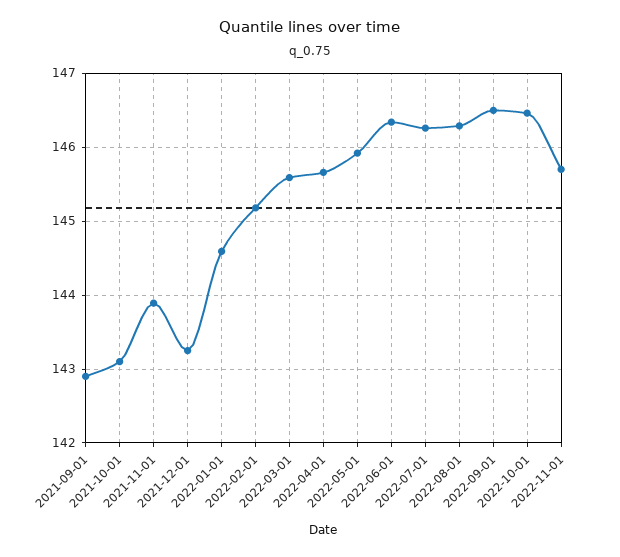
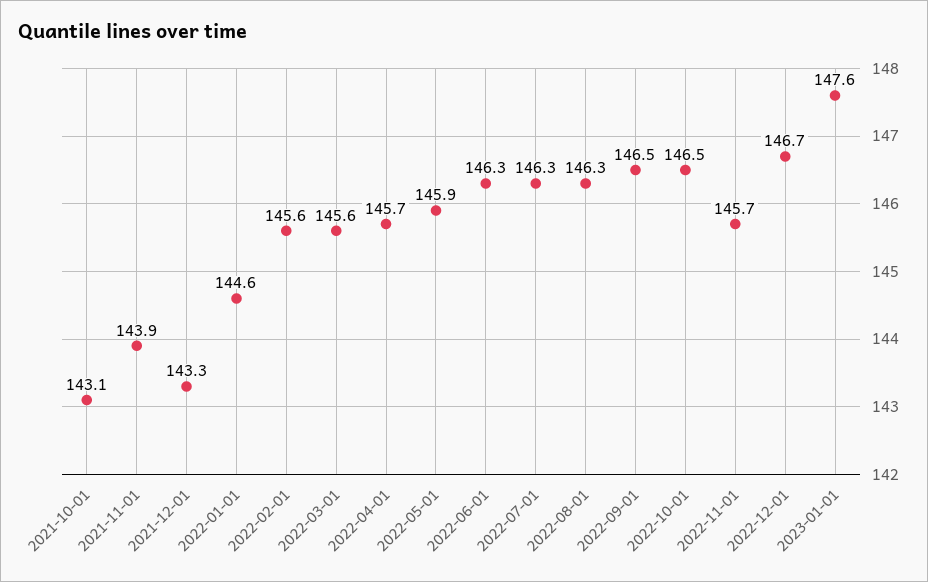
2021-09-01: 142.9 -> none
2022-02-01: 145.2 -> 145.6
2022-12-01: none -> 146.7
2023-01-01: none -> 147.6

